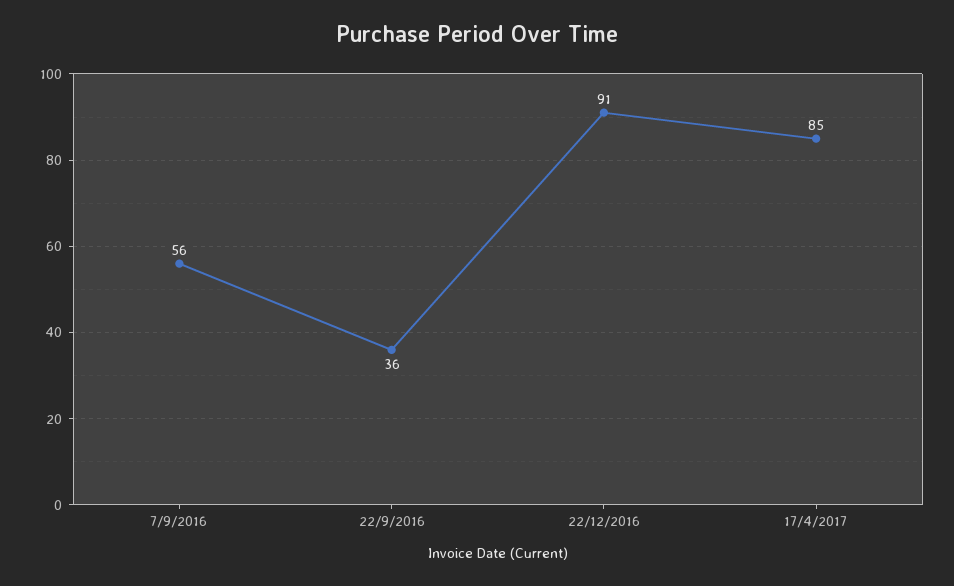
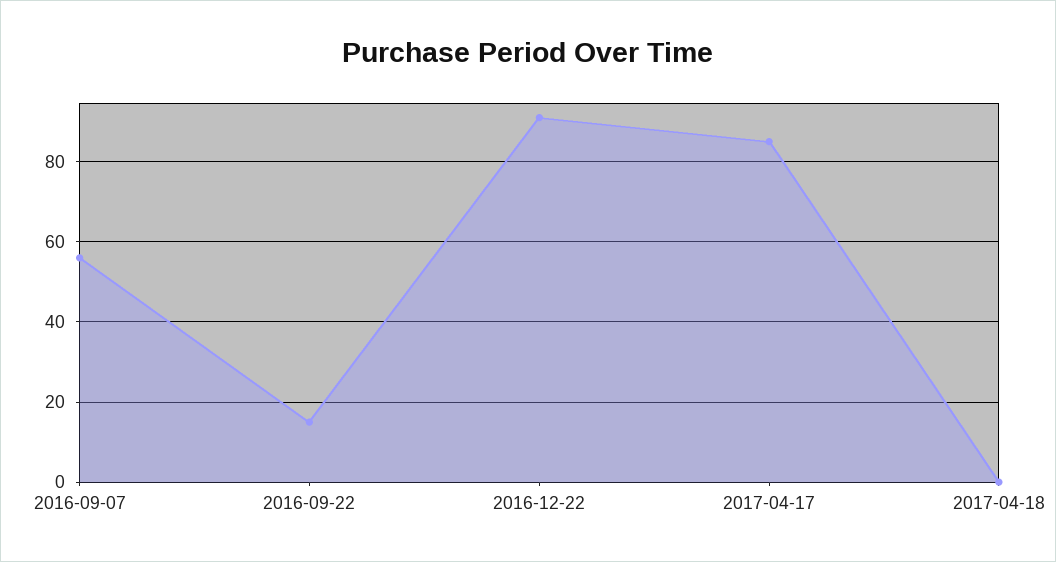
22/9/2016: 36 -> 15
2017-04-18: none -> 0

